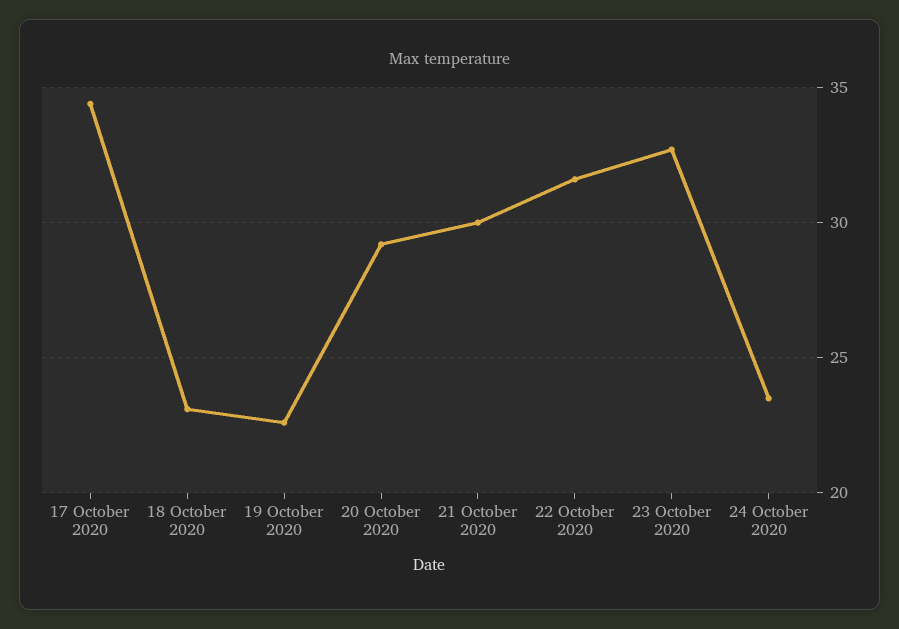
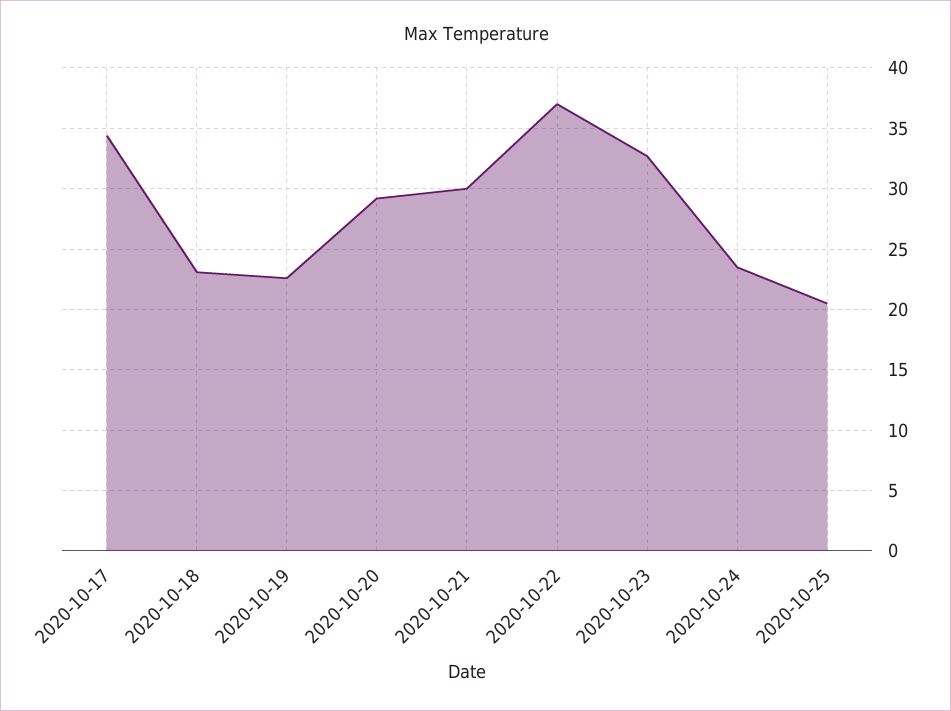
22 October 2020: 31.5 -> 37
2020-10-25: none -> 20.5

